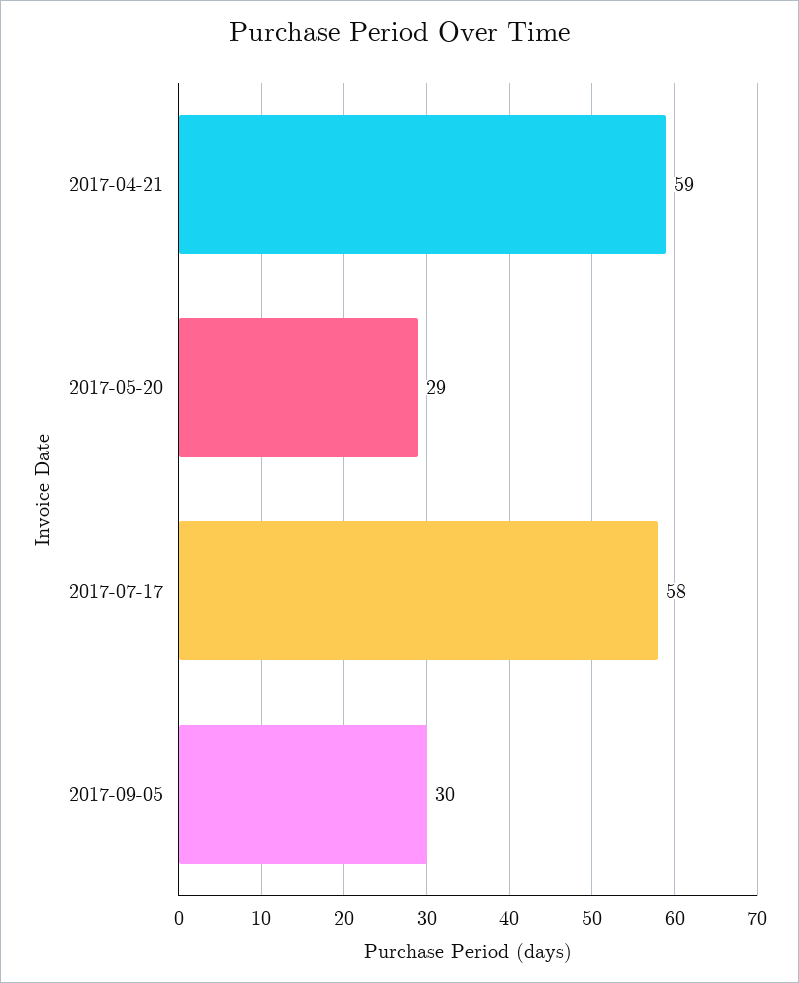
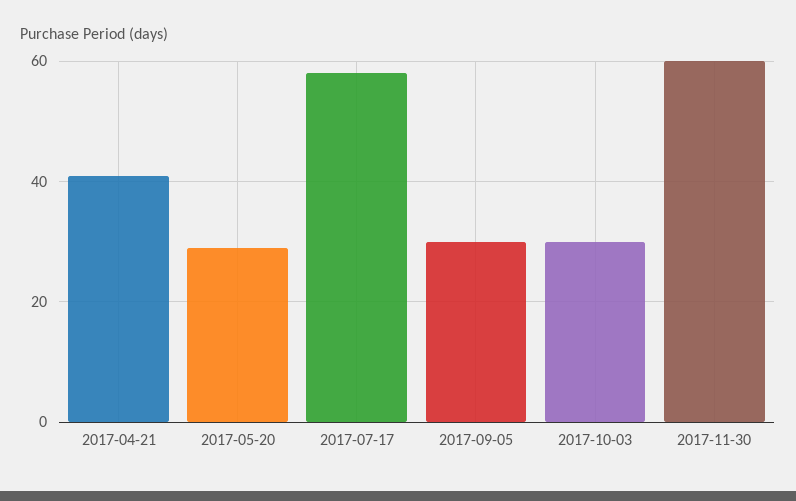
2017-04-21: 59 -> 40
2017-10-03: none -> 30
2017-11-30: none -> 60

